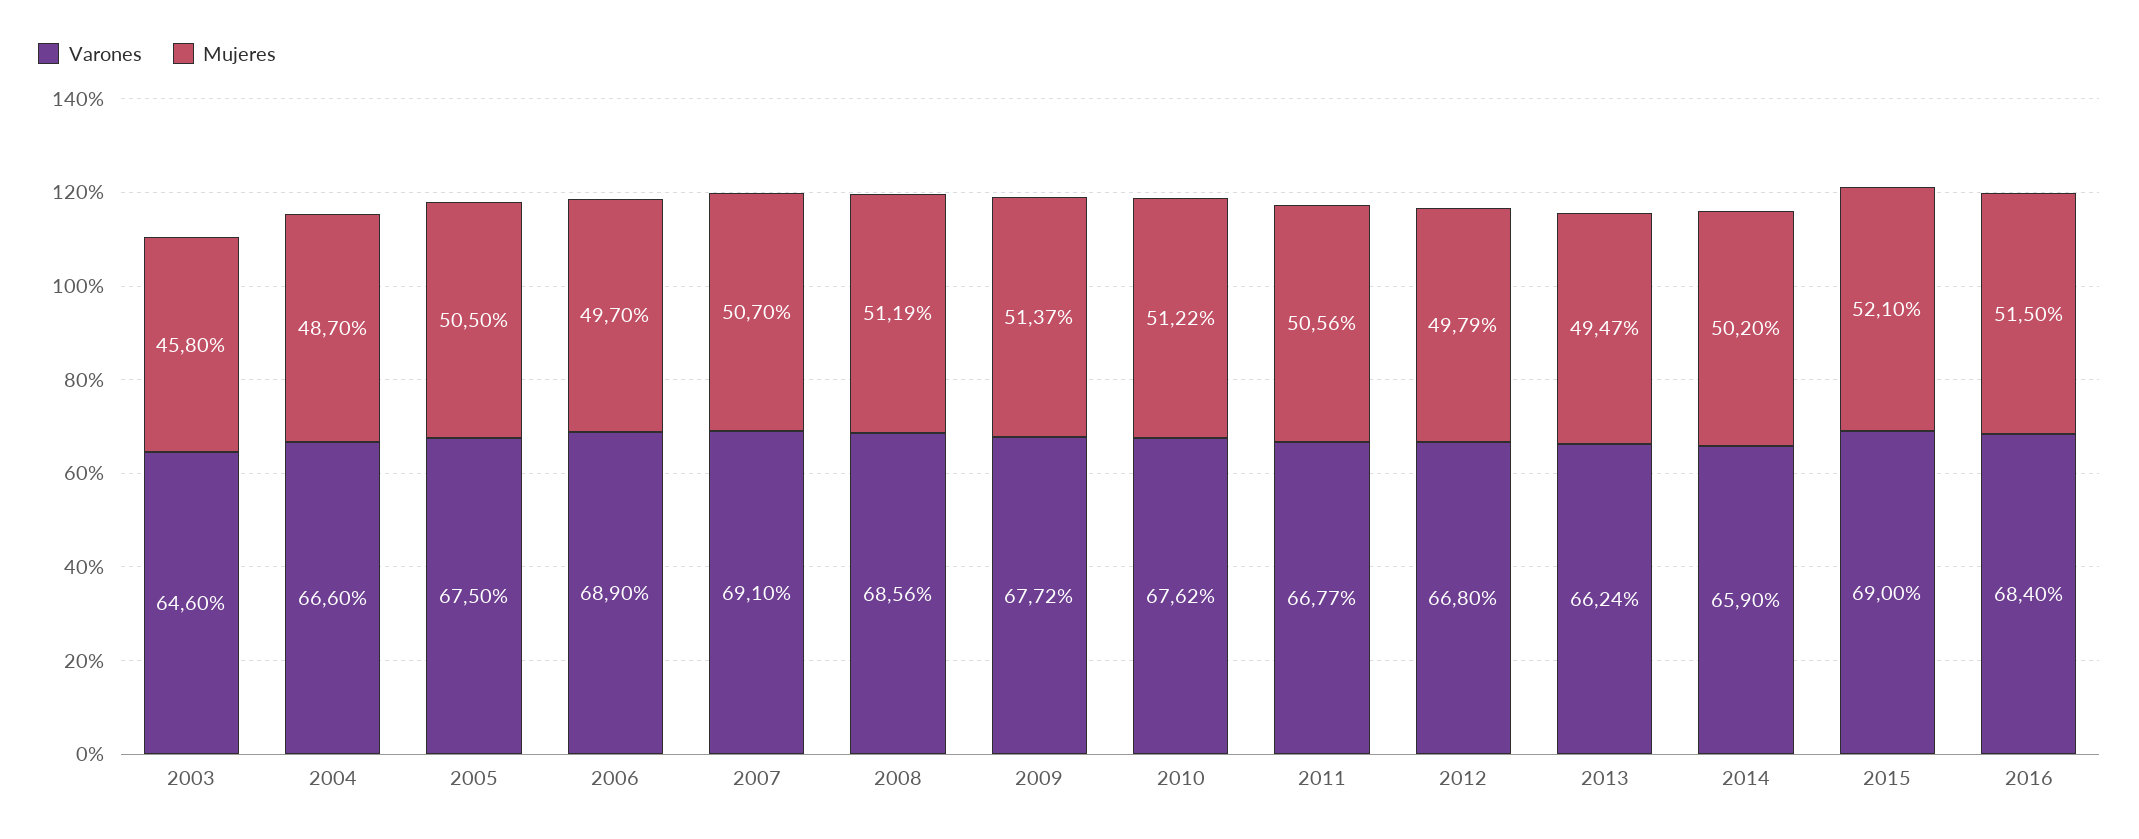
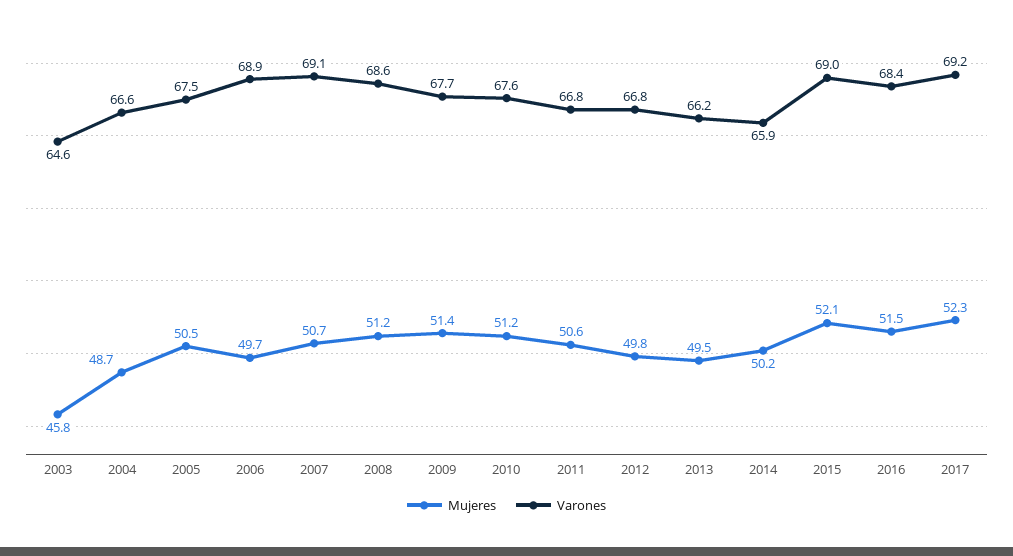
Mujeres, 2017: none -> 52.3
Varones, 2017: none -> 69.2

